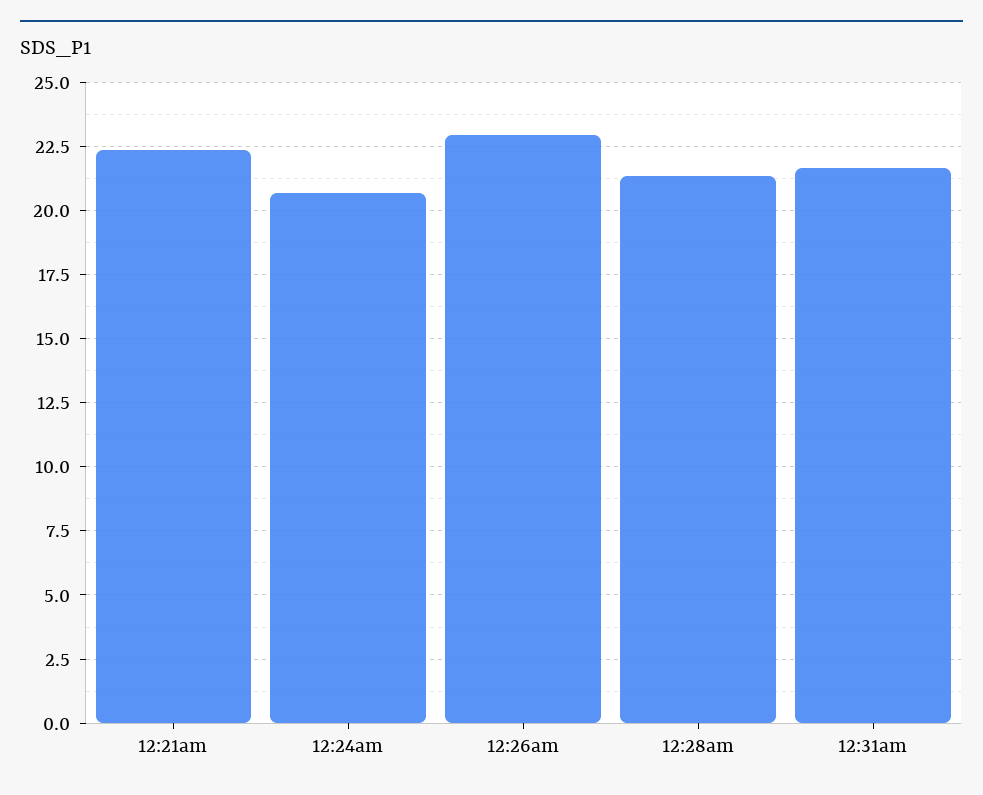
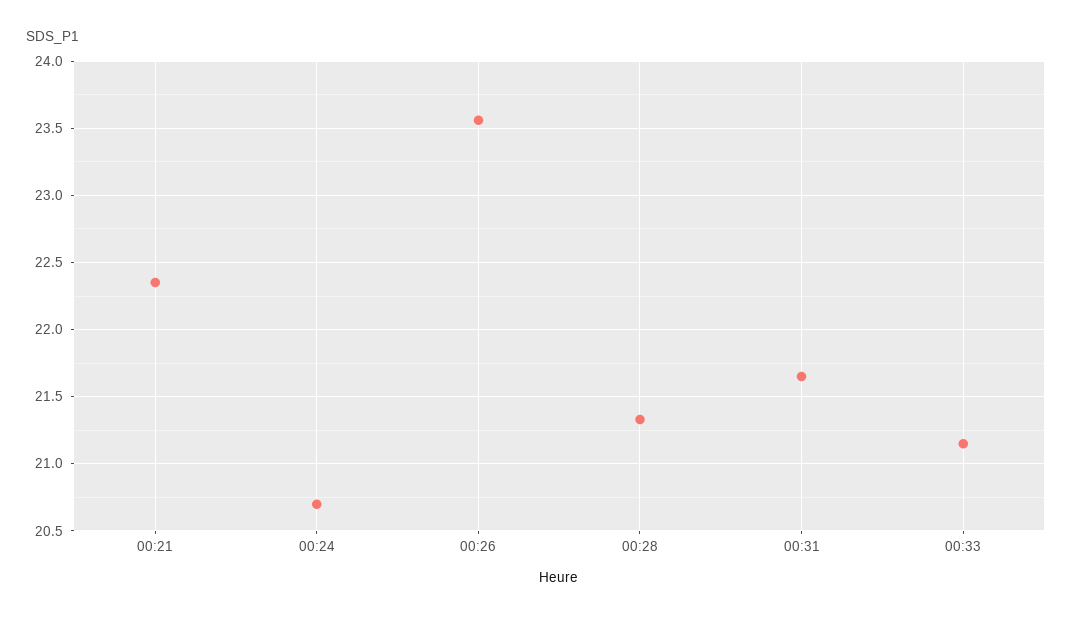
12:26am: 23 -> 23.55
00:33: none -> 21.15

